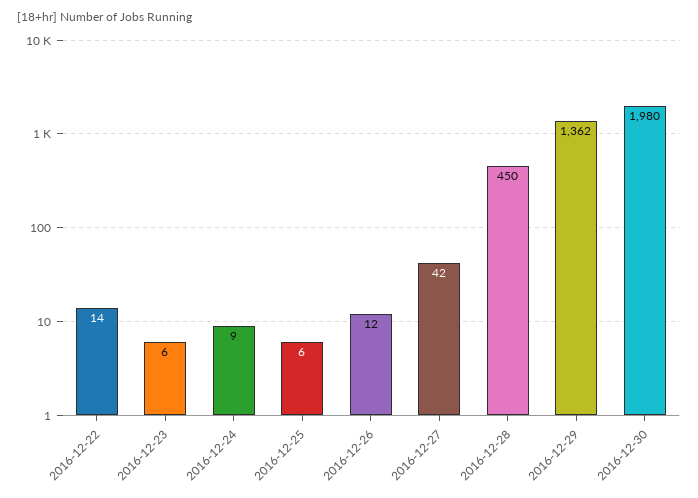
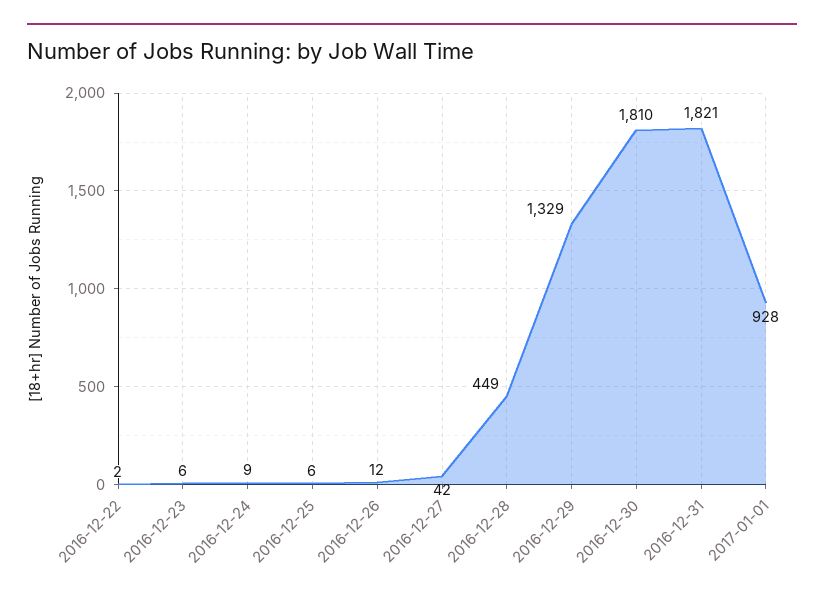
2016-12-22: 14 -> 2
2016-12-28: 450 -> 449
2016-12-29: 1362 -> 1329
2016-12-30: 1980 -> 1810
2016-12-31: none -> 1821
2017-01-01: none -> 928

